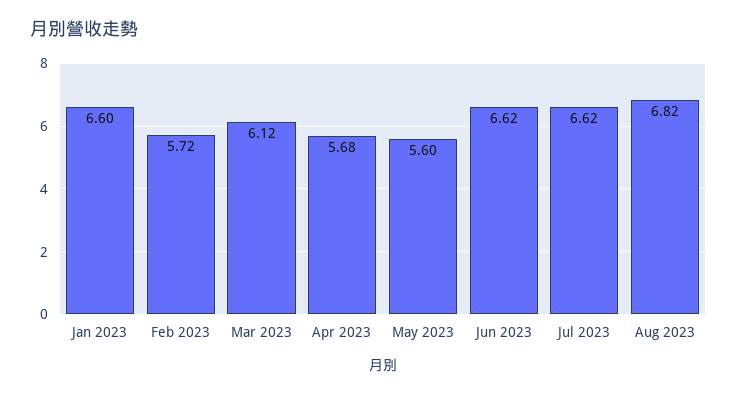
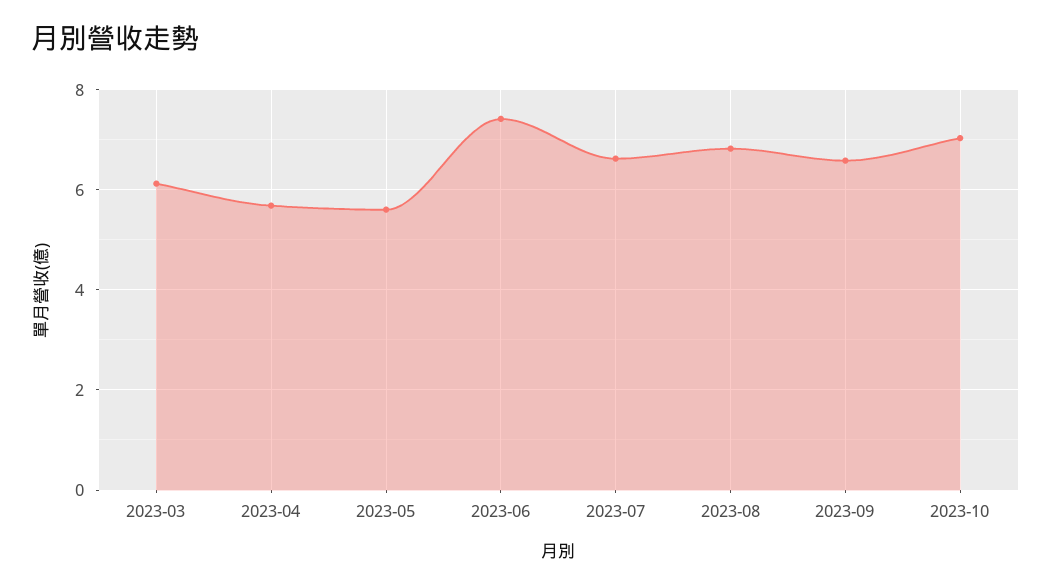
Jan 2023: 6.6 -> none
Feb 2023: 5.72 -> none
Jun 2023: 6.62 -> 7.4
2023-09: none -> 6.6
2023-10: none -> 7

